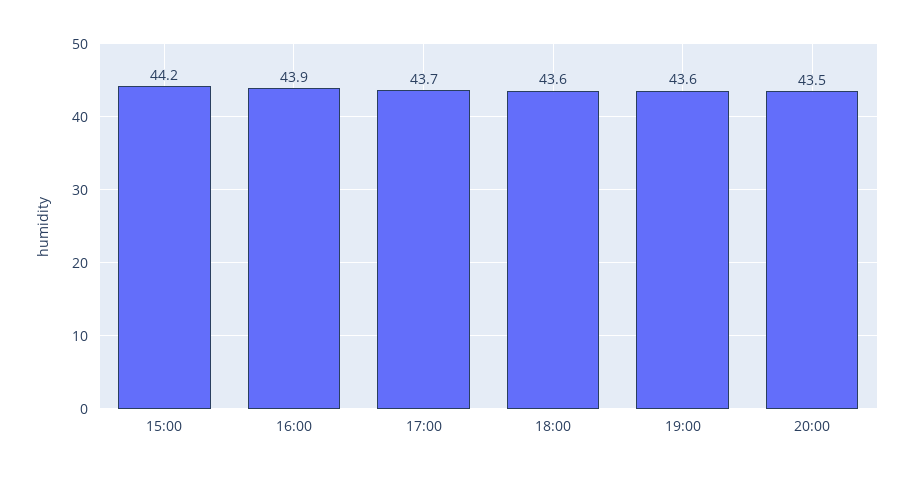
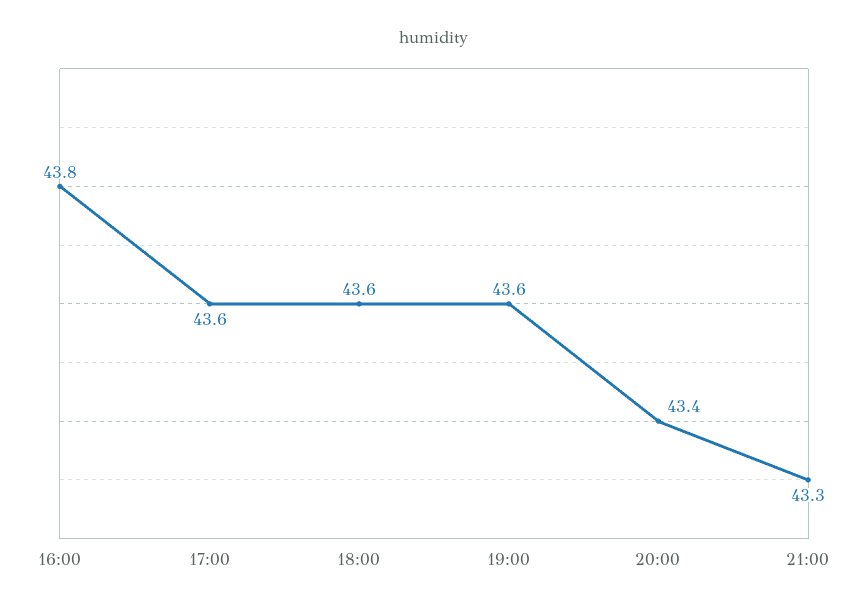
15:00: 44.2 -> none
16:00: 43.9 -> 43.8
17:00: 43.7 -> 43.6
20:00: 43.5 -> 43.4
21:00: none -> 43.3

